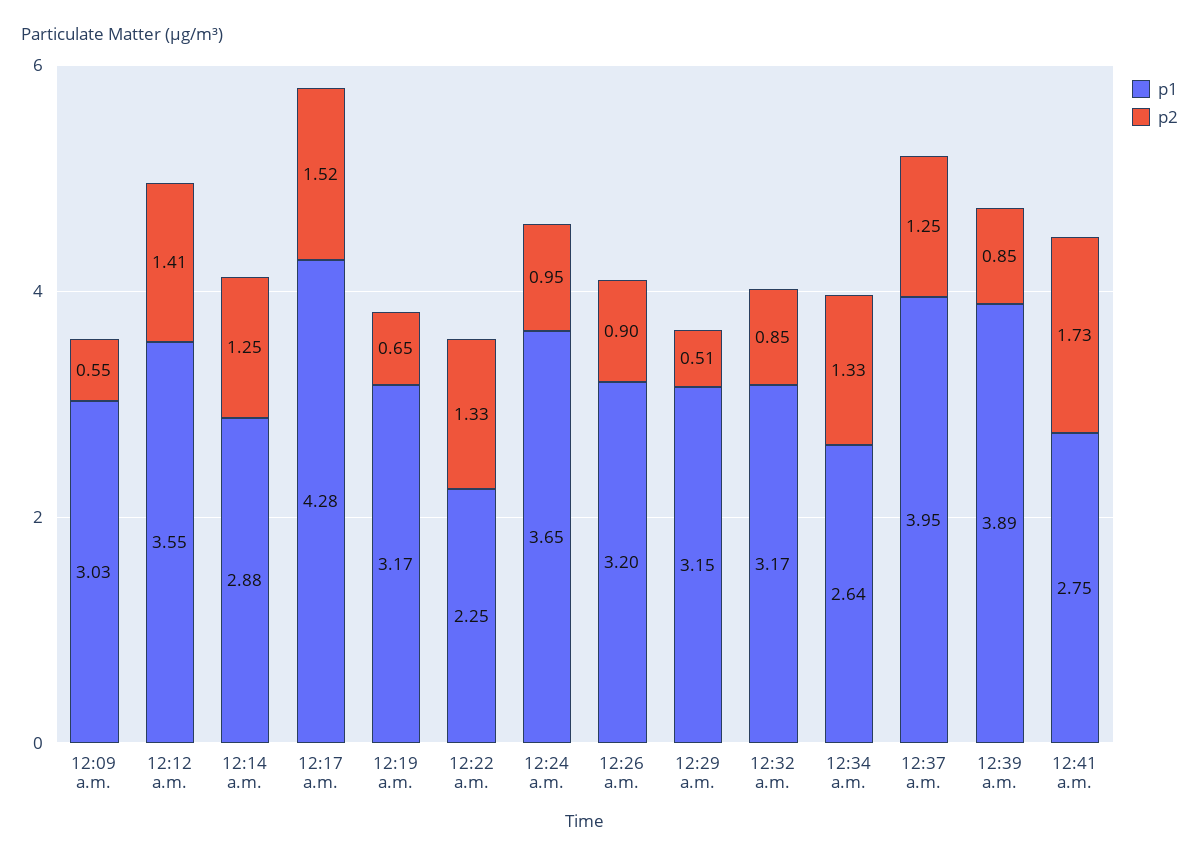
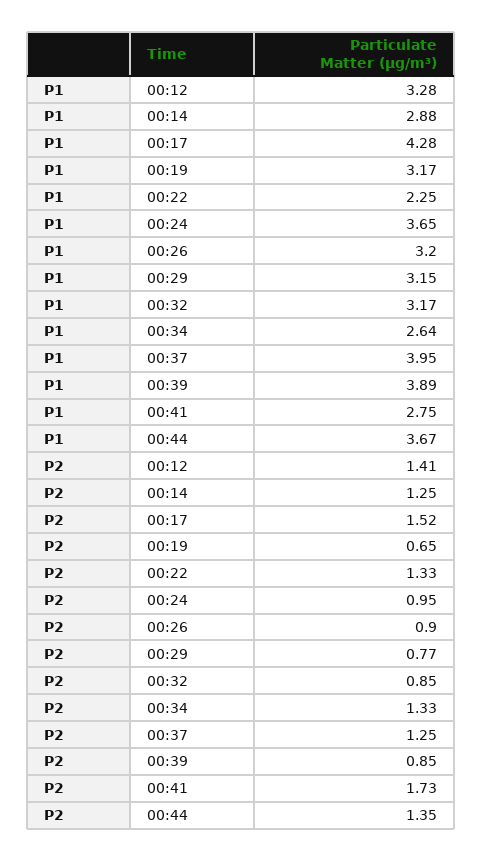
p1, 12:09 a.m.: 3.03 -> none
p2, 12:09 a.m.: 0.55 -> none
p1, 12:12 a.m.: 3.55 -> 3.28
p2, 12:29 a.m.: 0.51 -> 0.77
p1, 00:44: none -> 3.67
p2, 00:44: none -> 1.35

